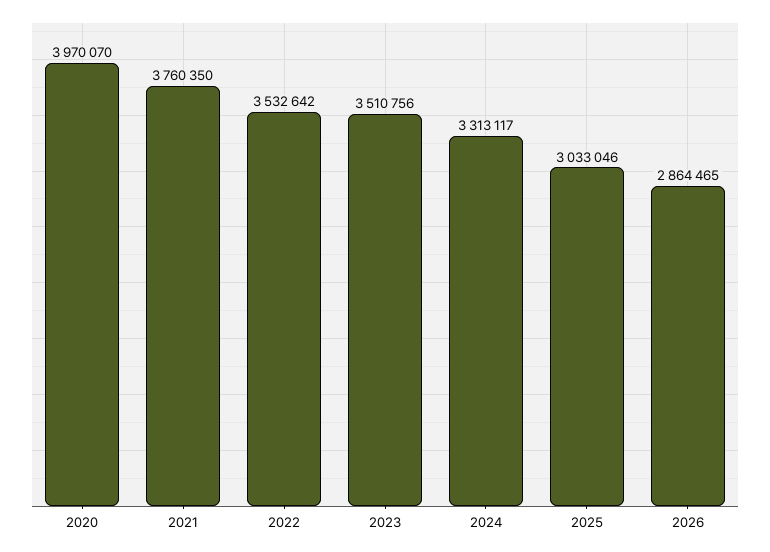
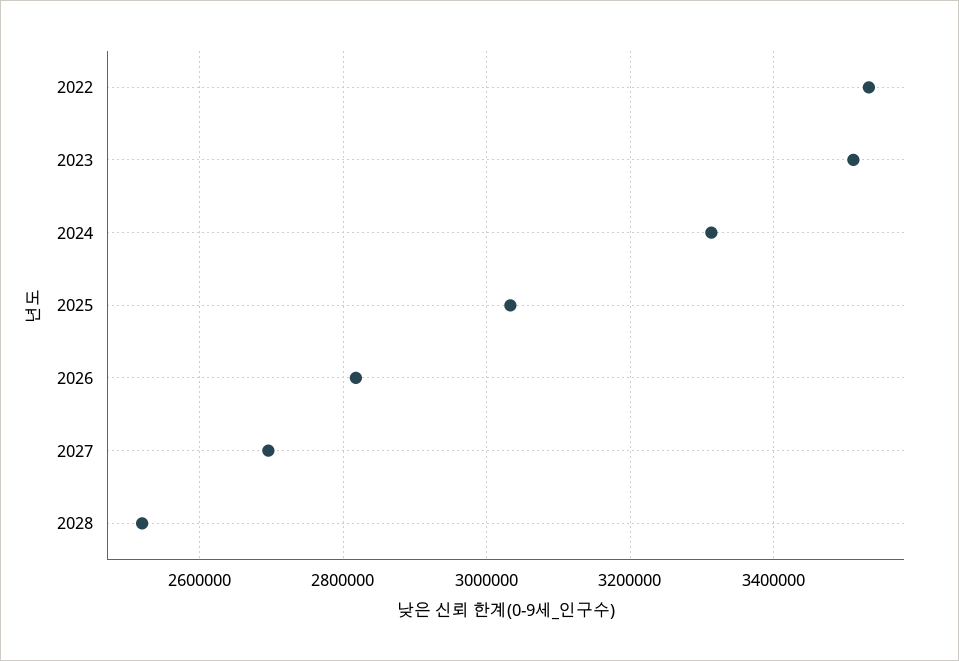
2020: 3970070 -> none
2021: 3760350 -> none
2026: 2864465 -> 2820000
2027: none -> 2700000
2028: none -> 2520000

